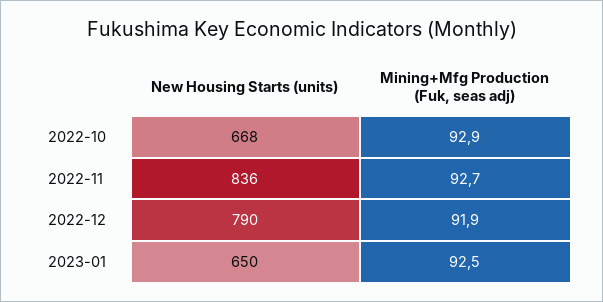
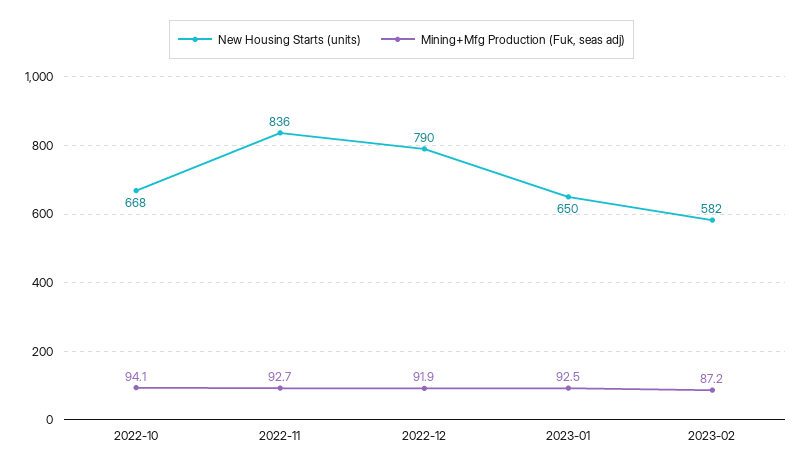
Mining+Mfg Production (Fuk, seas adj), 2022-10: 92.9 -> 94.1
New Housing Starts (units), 2023-02: none -> 582
Mining+Mfg Production (Fuk, seas adj), 2023-02: none -> 87.2

